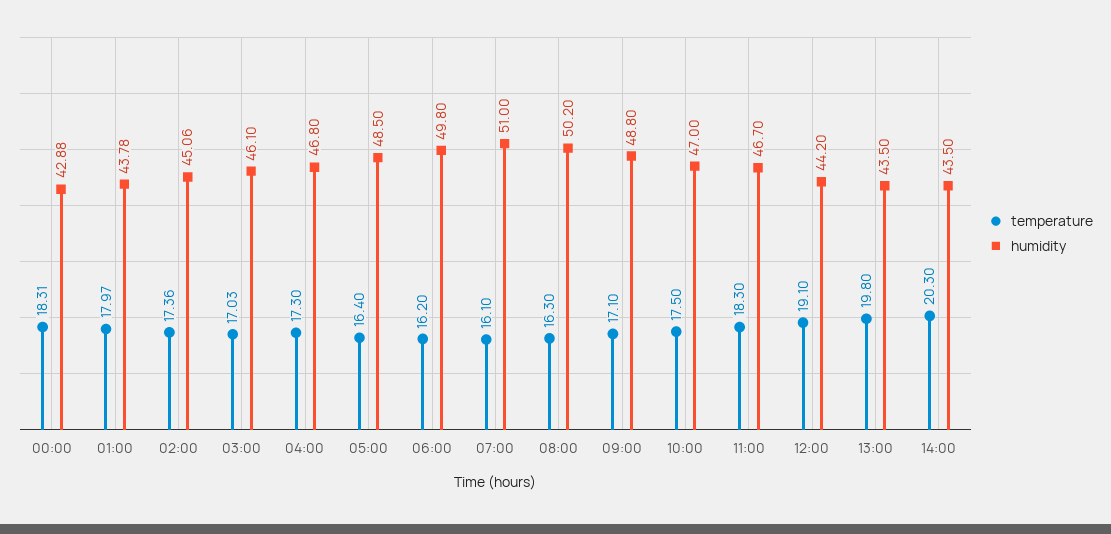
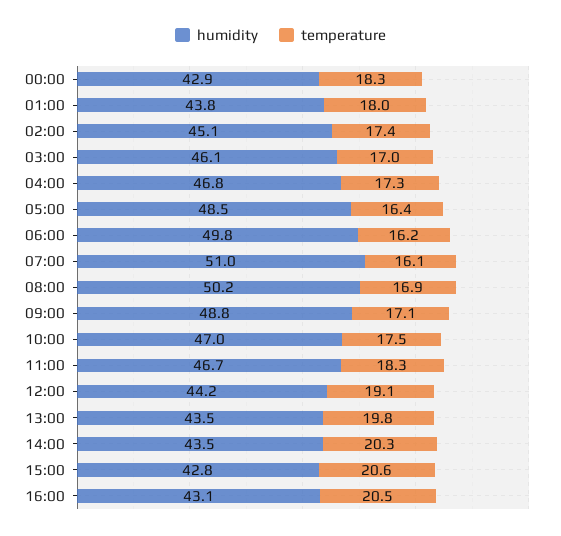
temperature, 08:00: 16.3 -> 16.9
humidity, 15:00: none -> 42.8
temperature, 15:00: none -> 20.6
humidity, 16:00: none -> 43.1
temperature, 16:00: none -> 20.5

